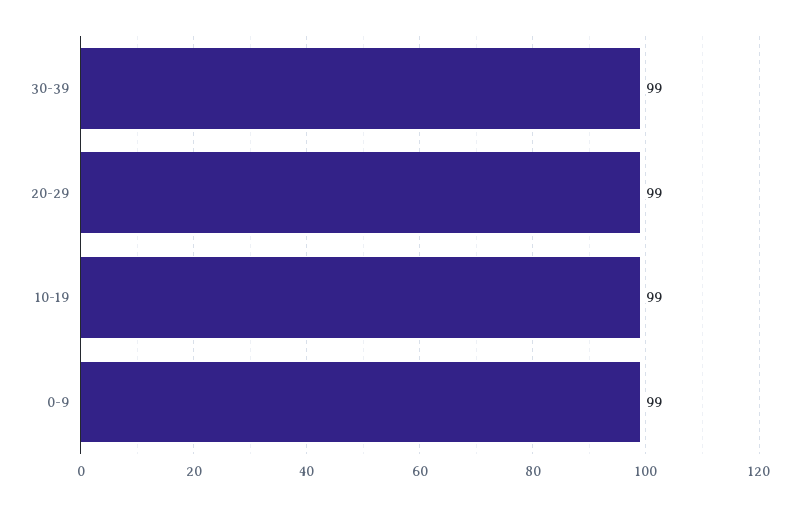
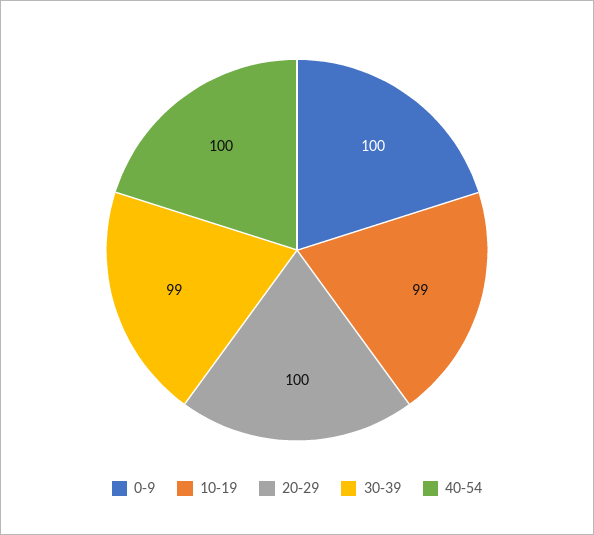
20-29: 99 -> 100
0-9: 99 -> 100
40-54: none -> 100

